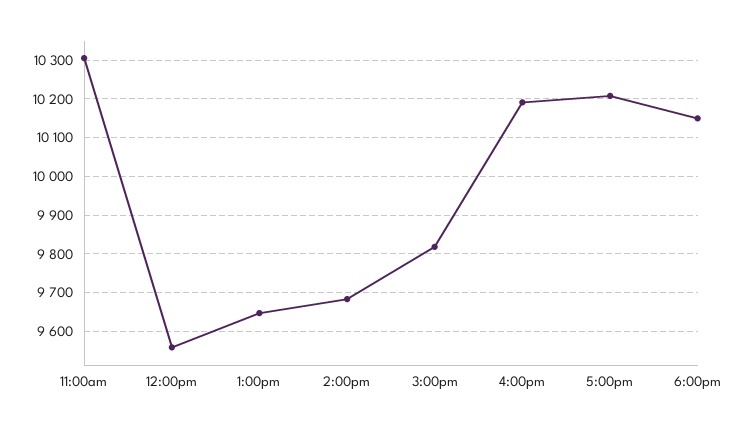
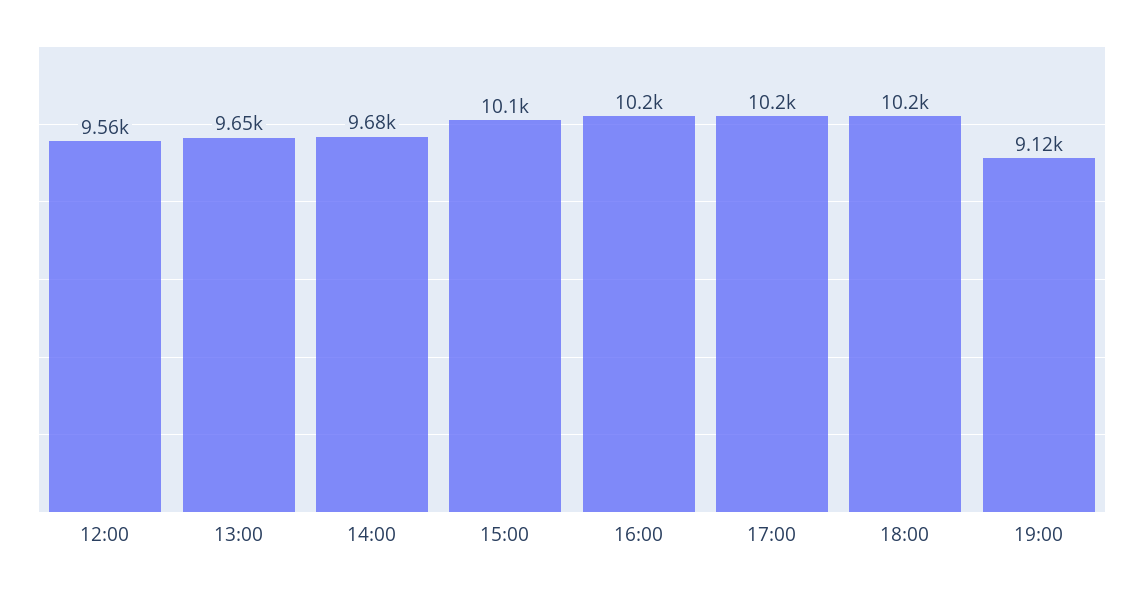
11:00am: 10300 -> none
3:00pm: 9820 -> 10100
19:00: none -> 9120

